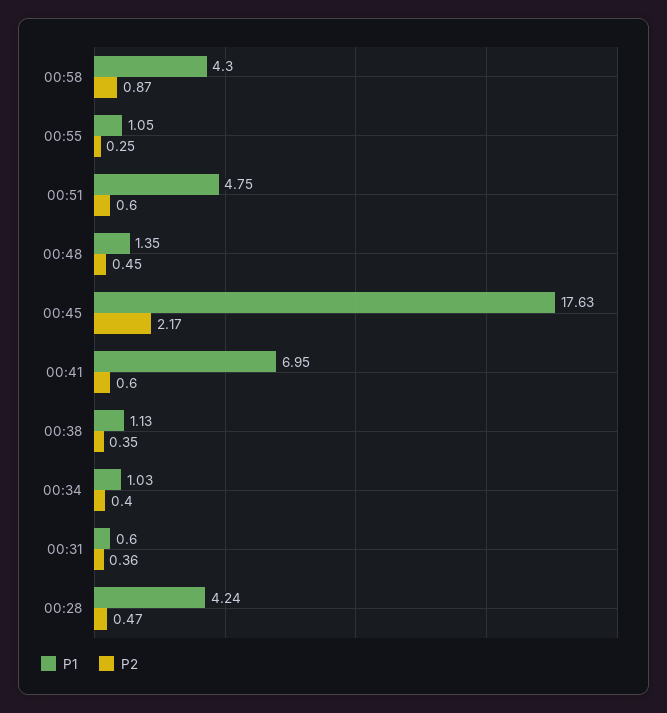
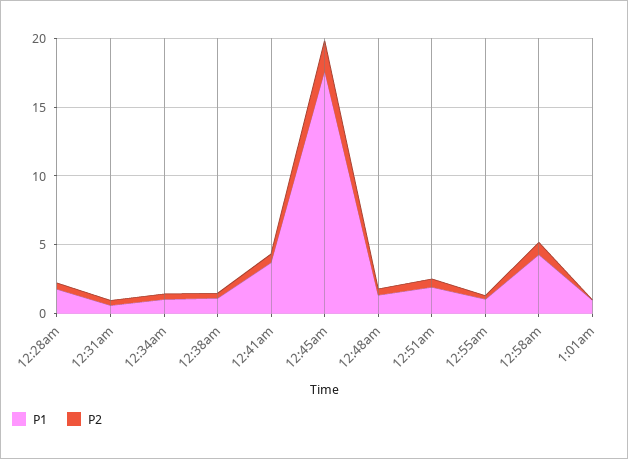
P1, 00:51: 4.75 -> 2
P1, 00:41: 6.95 -> 4
P1, 00:28: 4.24 -> 2
P1, 1:01am: none -> 1
P2, 1:01am: none -> 0

